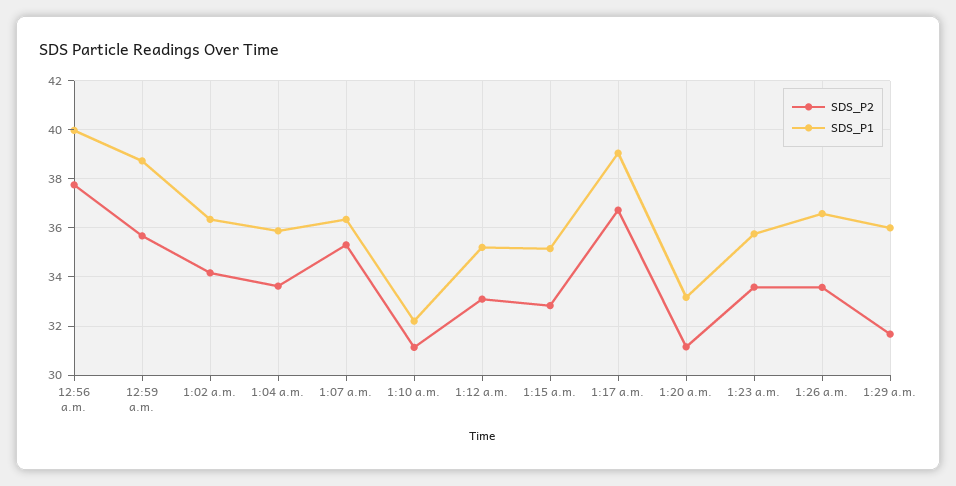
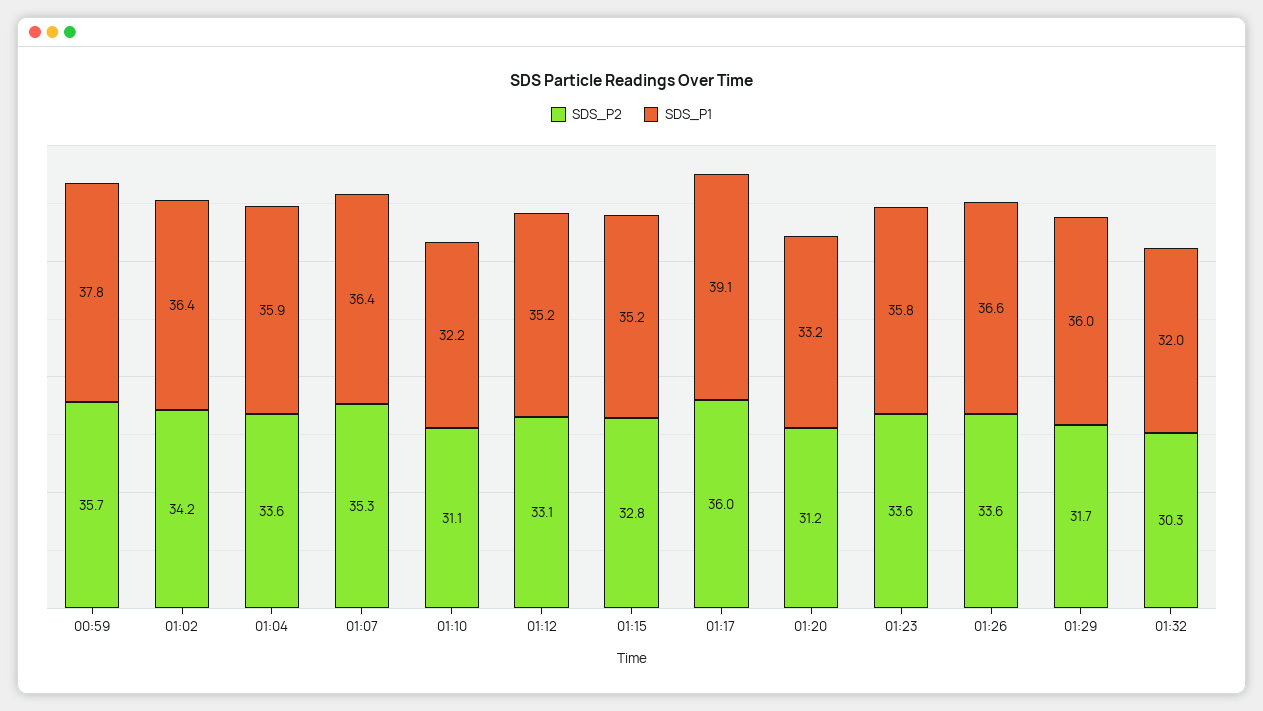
SDS_P2, 12:56 a.m.: 37.75 -> none
SDS_P1, 12:56 a.m.: 40 -> none
SDS_P1, 12:59 a.m.: 38.75 -> 37.8
SDS_P2, 1:17 a.m.: 36.75 -> 36
SDS_P2, 01:32: none -> 30.3
SDS_P1, 01:32: none -> 32

